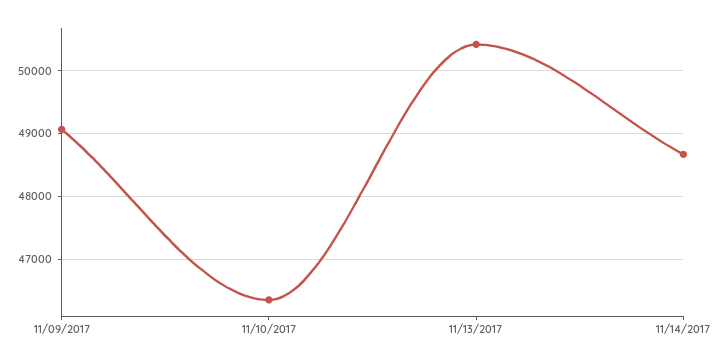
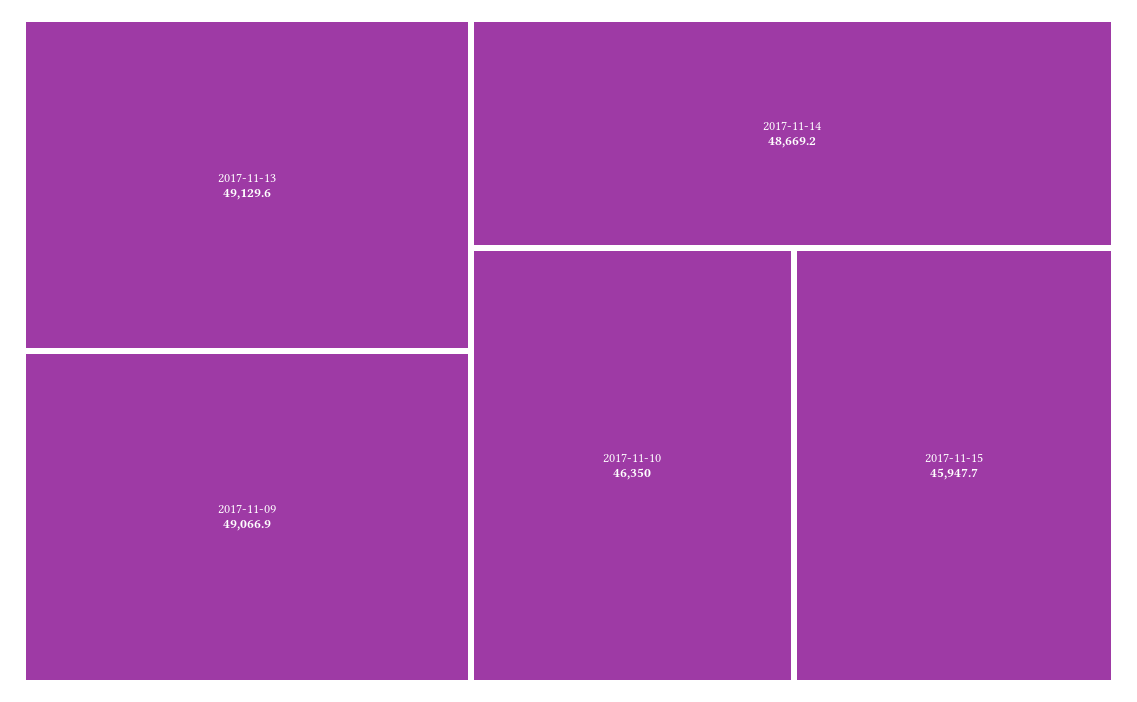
11/13/2017: 50400 -> 49129.6
2017-11-15: none -> 45947.7

